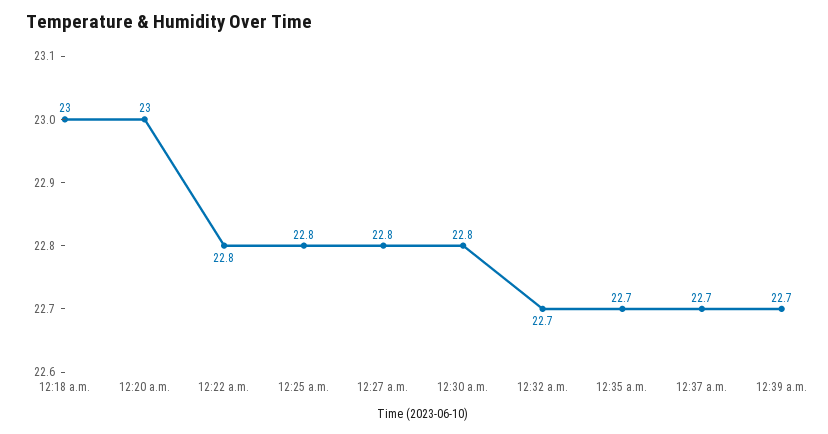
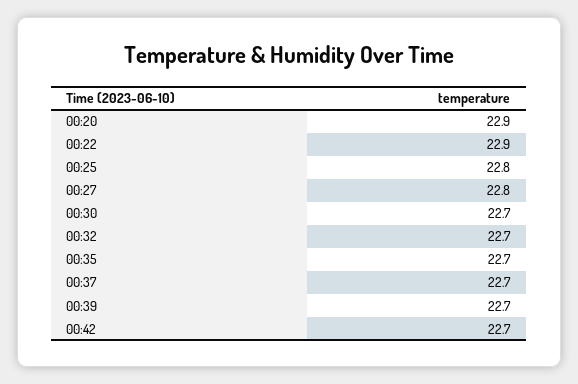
12:18 a.m.: 23 -> none
12:20 a.m.: 23 -> 22.9
12:22 a.m.: 22.8 -> 22.9
12:30 a.m.: 22.8 -> 22.7
00:42: none -> 22.7

